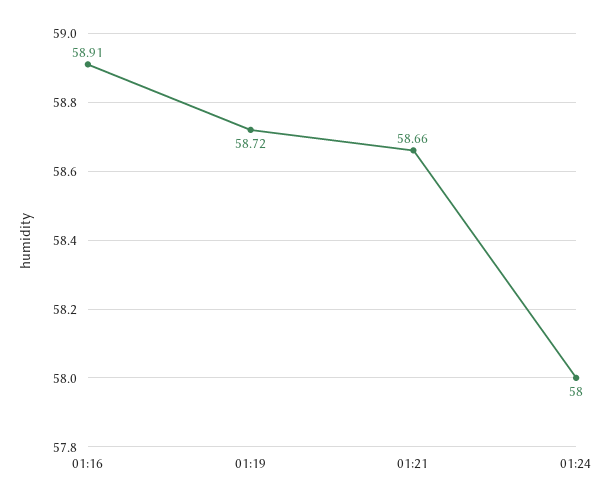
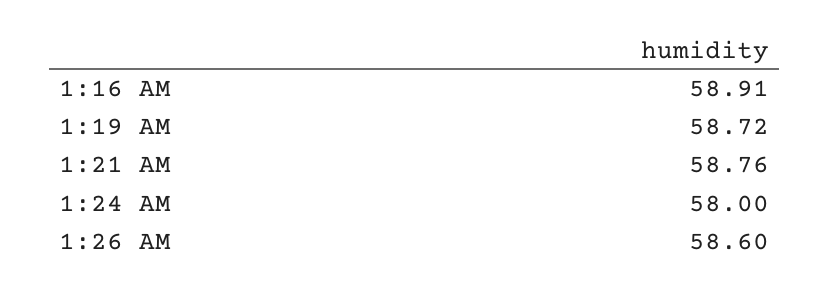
01:21: 58.66 -> 58.76
1:26 AM: none -> 58.6

